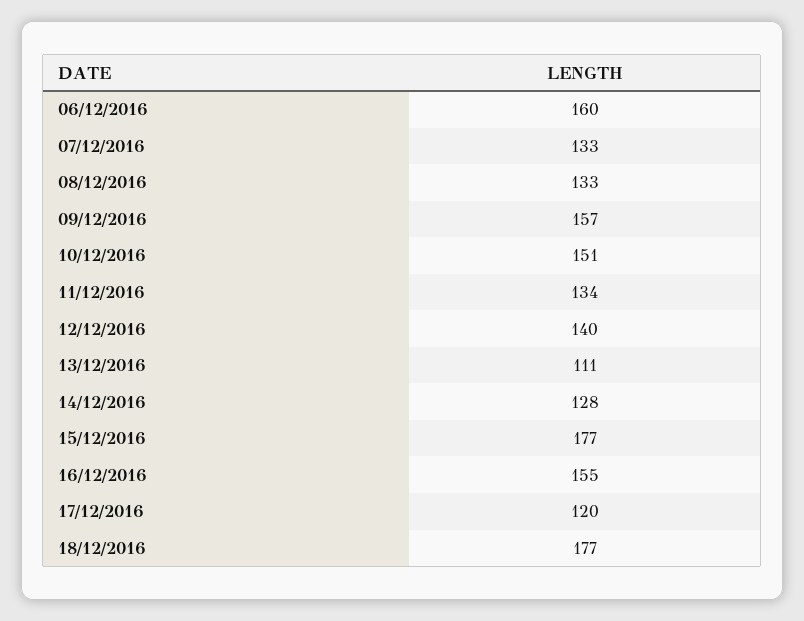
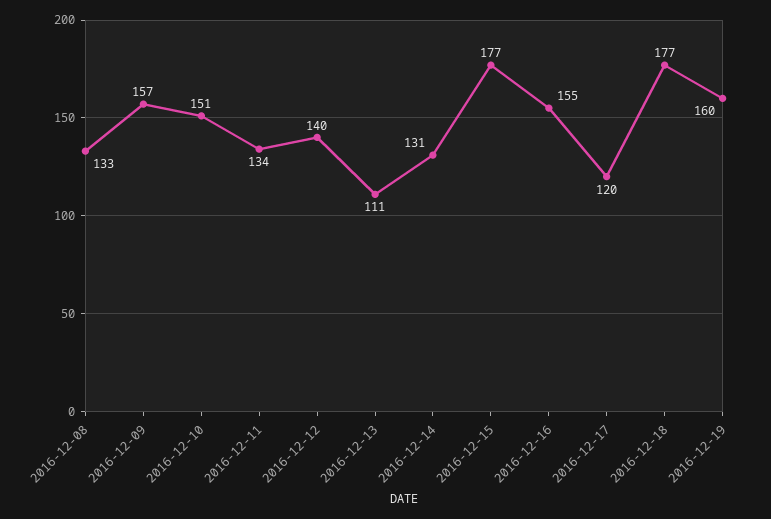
06/12/2016: 160 -> none
07/12/2016: 133 -> none
14/12/2016: 128 -> 131
2016-12-19: none -> 160

